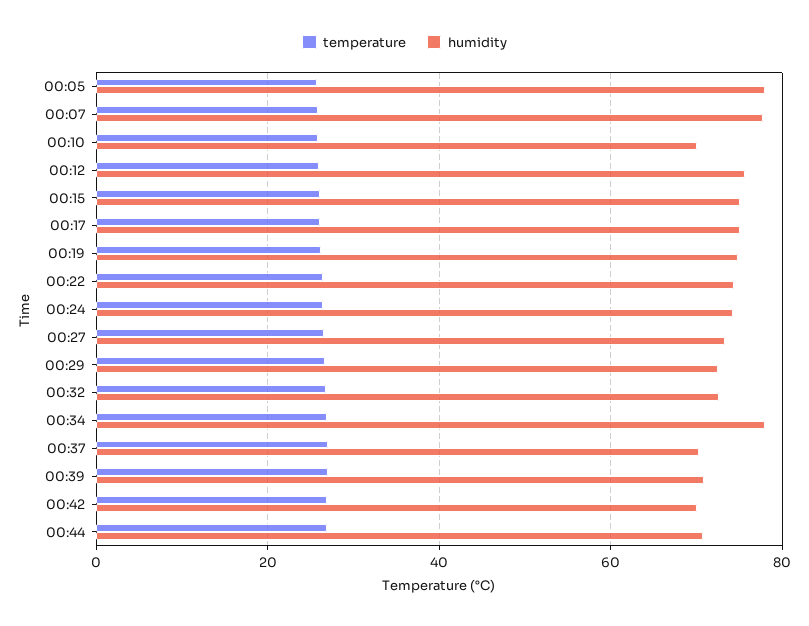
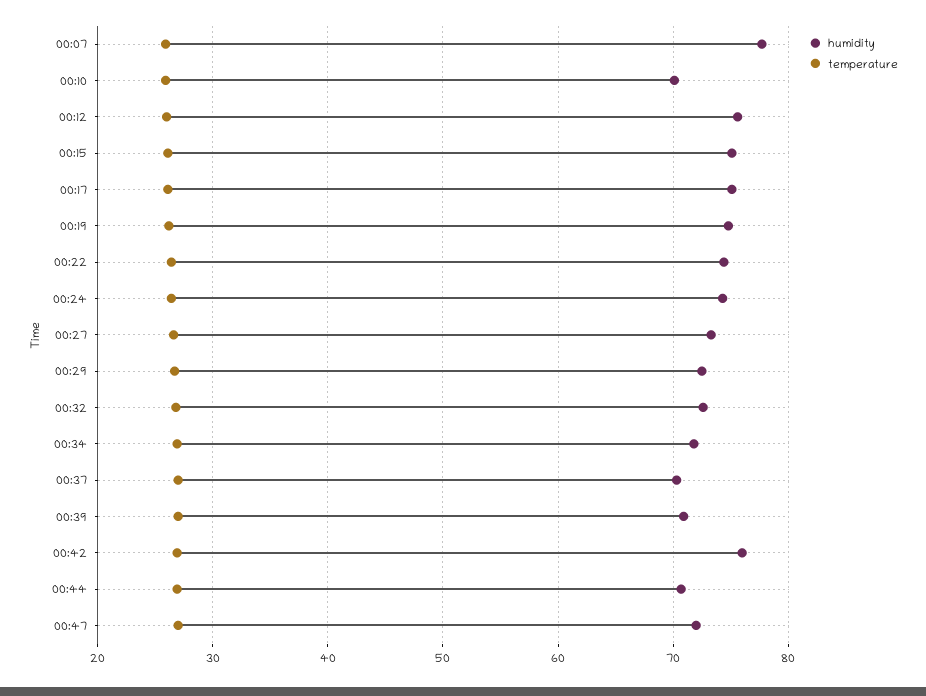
temperature, 00:05: 26 -> none
humidity, 00:05: 78 -> none
humidity, 00:34: 78 -> 72
humidity, 00:42: 70 -> 76
humidity, 00:47: none -> 72
temperature, 00:47: none -> 27

